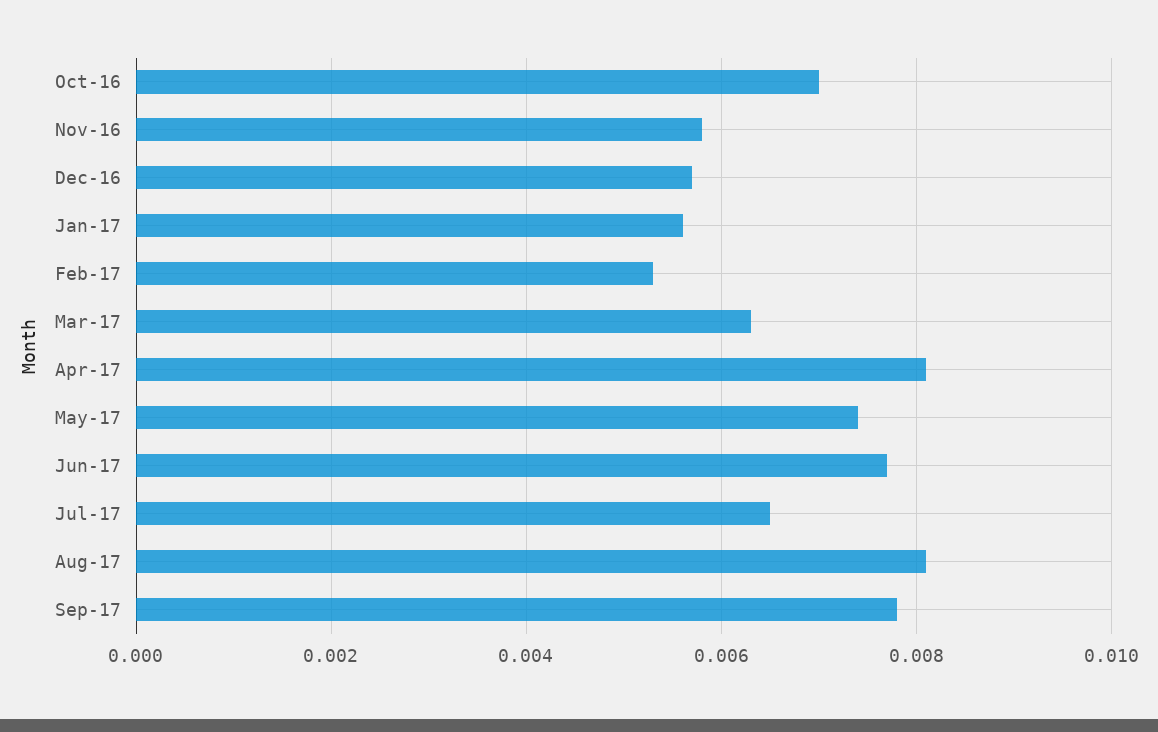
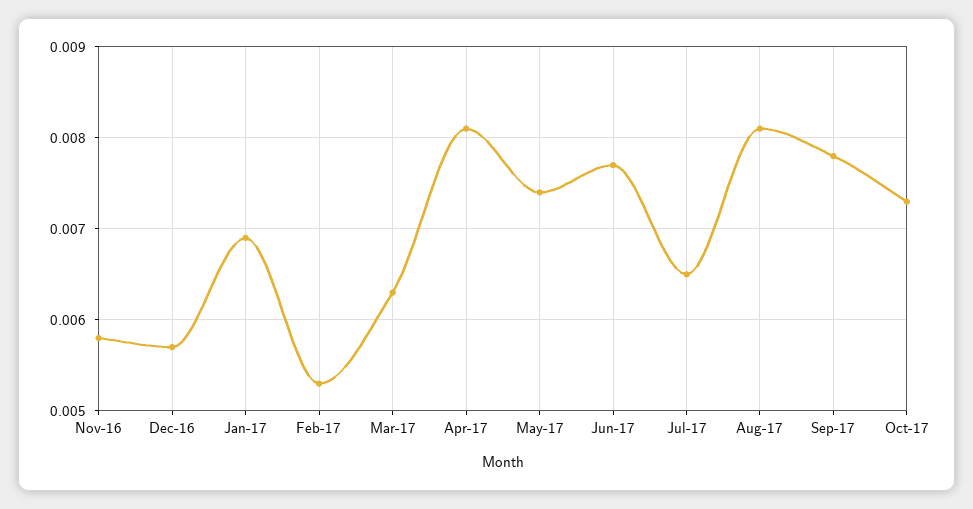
Oct-16: 0.007 -> none
Jan-17: 0.0055 -> 0.0069
Oct-17: none -> 0.0073

